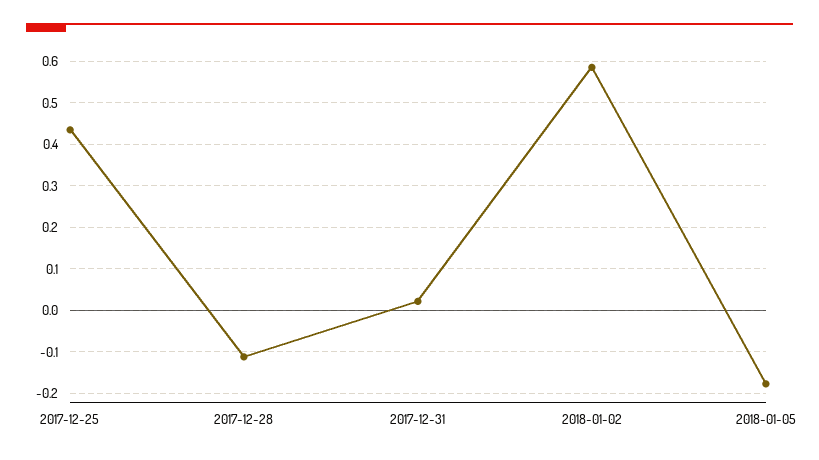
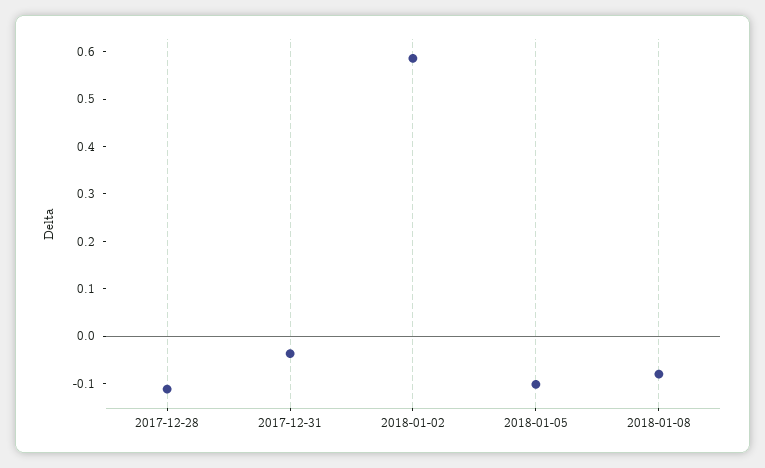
2017-12-25: 0.44 -> none
2017-12-31: 0.02 -> -0.04
2018-01-05: -0.18 -> -0.1
2018-01-08: none -> -0.08

